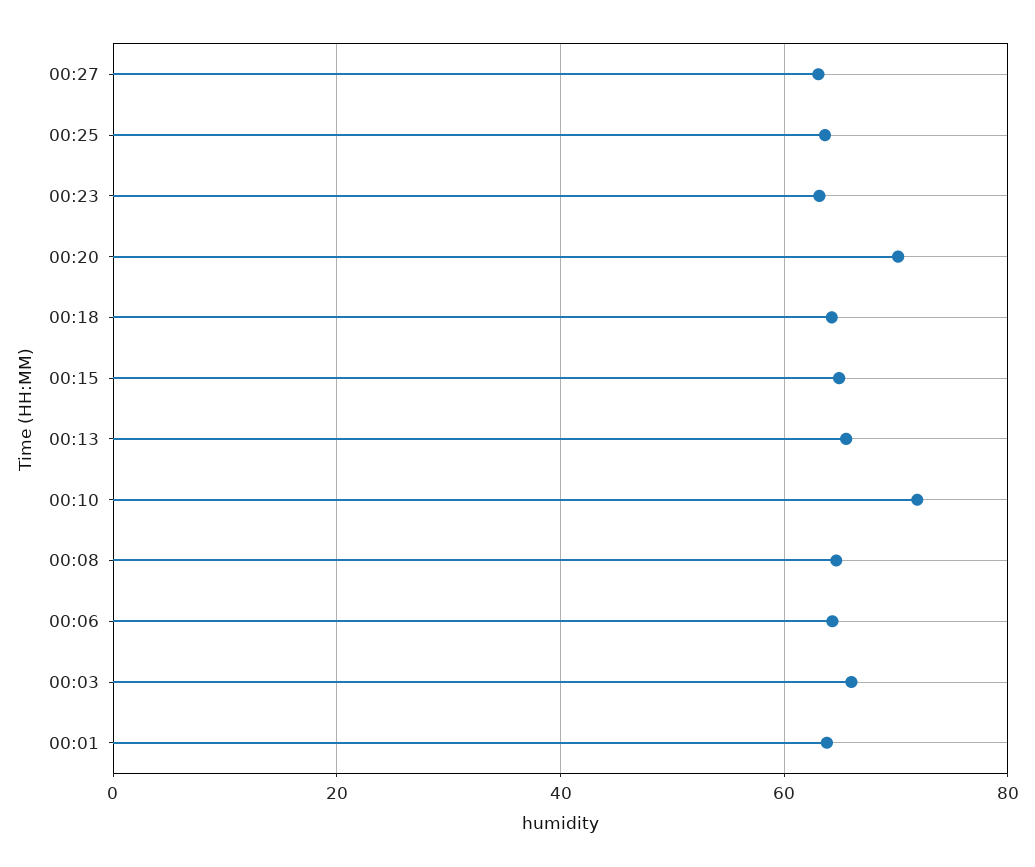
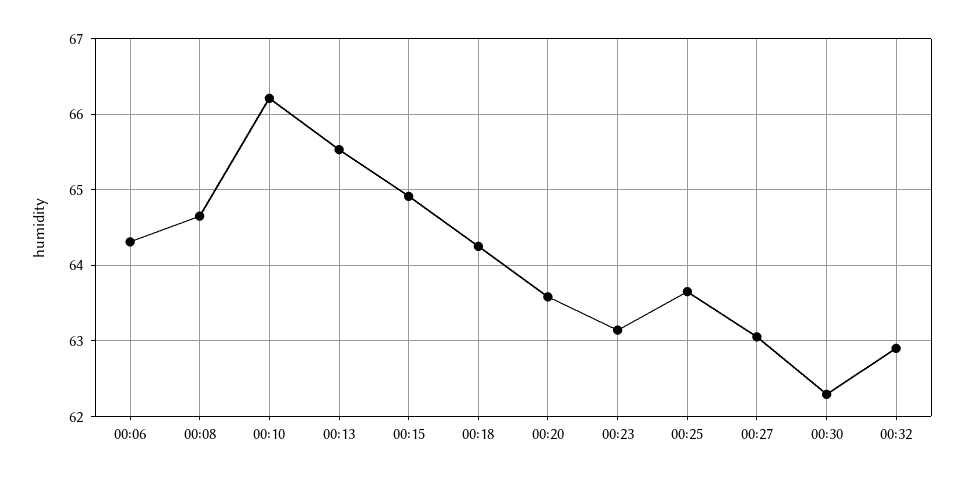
00:20: 70 -> 63.6
00:10: 72 -> 66.2
00:03: 66 -> none
00:01: 64 -> none
00:30: none -> 62.3
00:32: none -> 62.9

